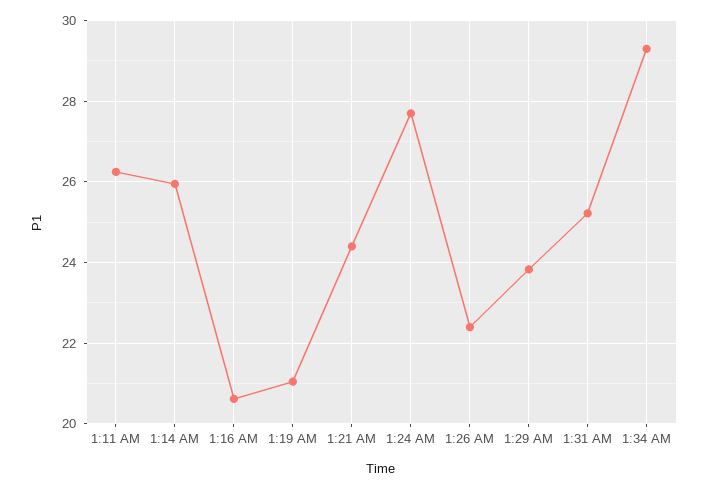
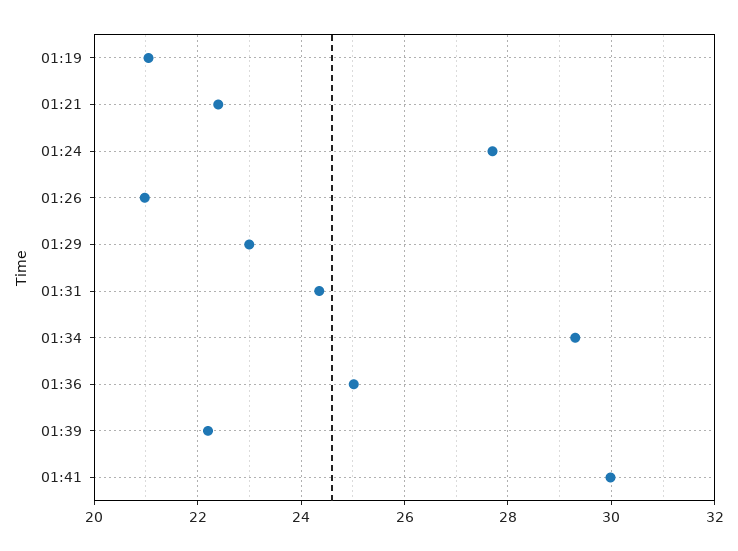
1:11 AM: 26.2 -> none
1:14 AM: 26 -> none
1:16 AM: 20.6 -> none
1:21 AM: 24.4 -> 22.4
1:26 AM: 22.4 -> 21
1:29 AM: 23.8 -> 23
1:31 AM: 25.2 -> 24.4
01:36: none -> 25
01:39: none -> 22.2
01:41: none -> 30

